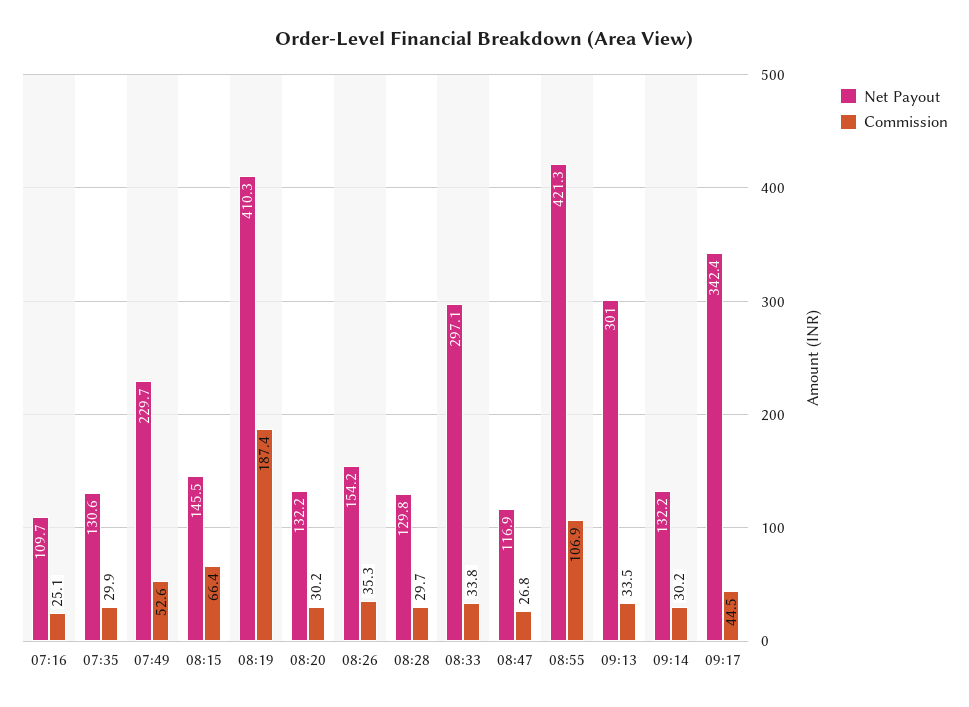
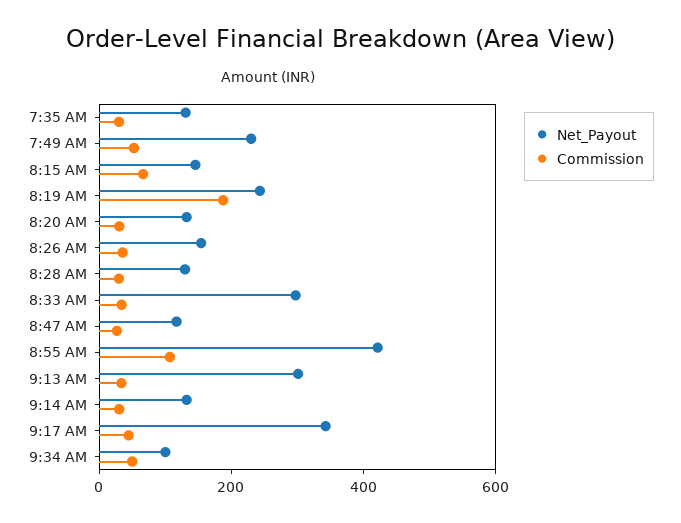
Net Payout, 07:16: 109.7 -> none
Commission, 07:16: 25.1 -> none
Net Payout, 08:19: 410.3 -> 250
Net Payout, 9:34 AM: none -> 100
Commission, 9:34 AM: none -> 50

